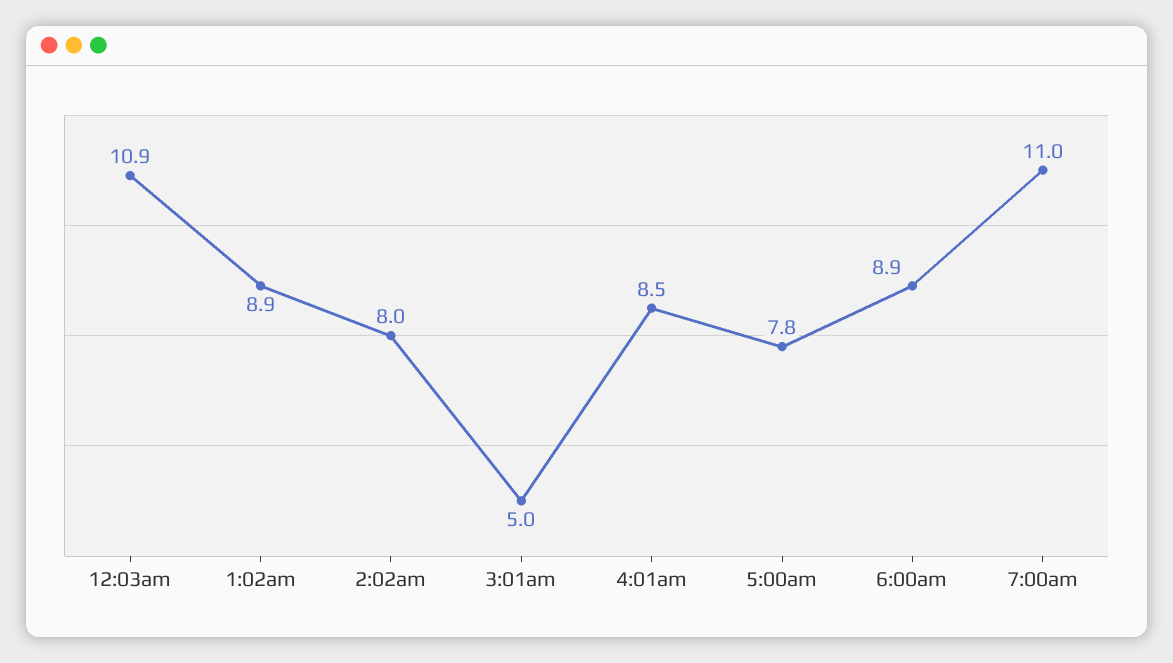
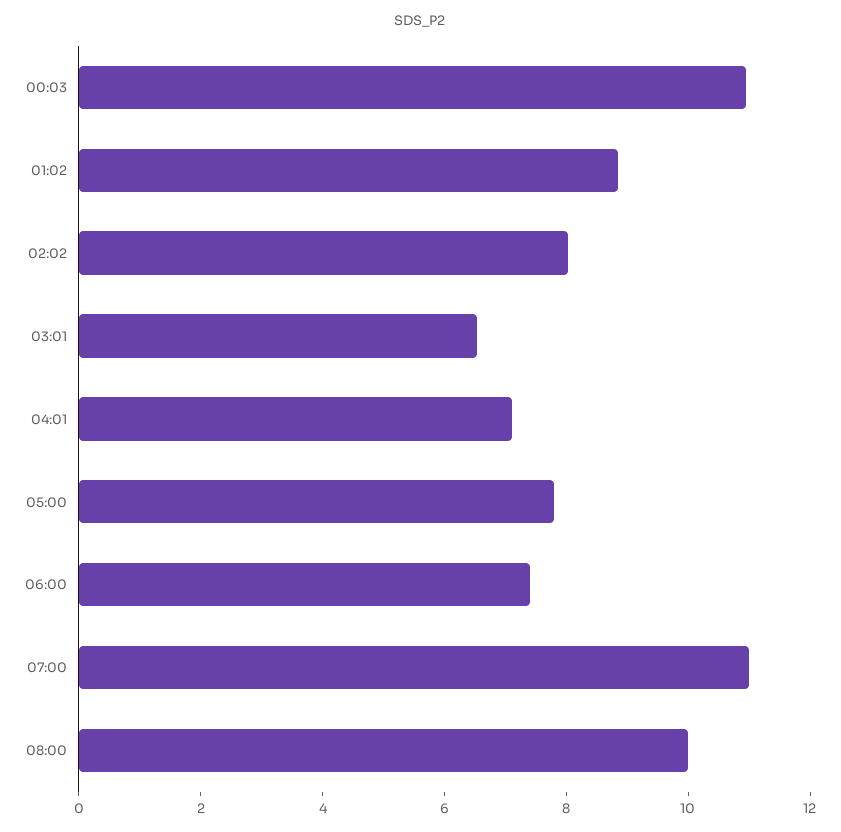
3:01am: 5 -> 6.5
4:01am: 8.5 -> 7
6:00am: 8.9 -> 7.5
08:00: none -> 10

